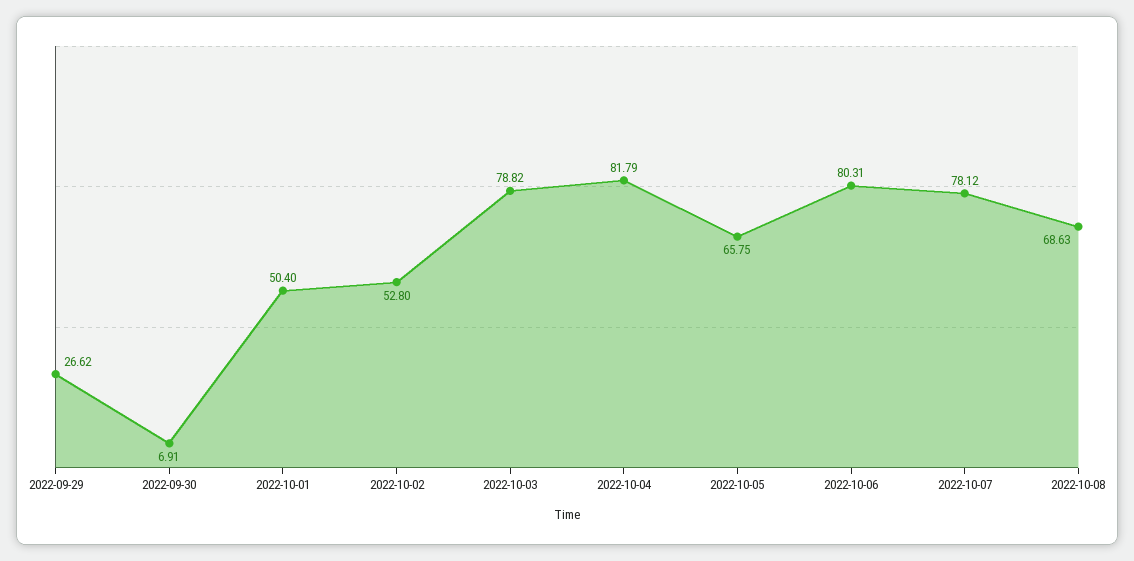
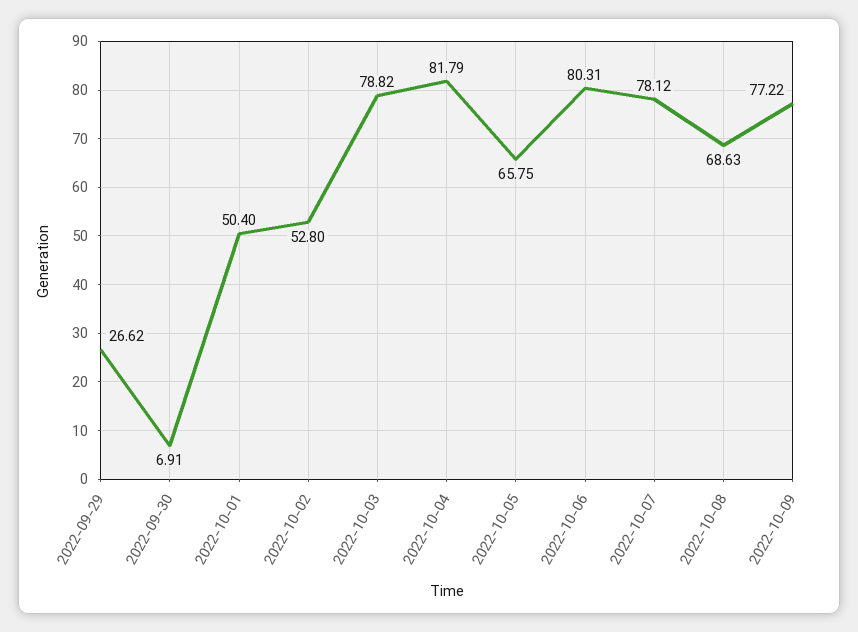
2022-10-09: none -> 77.22

